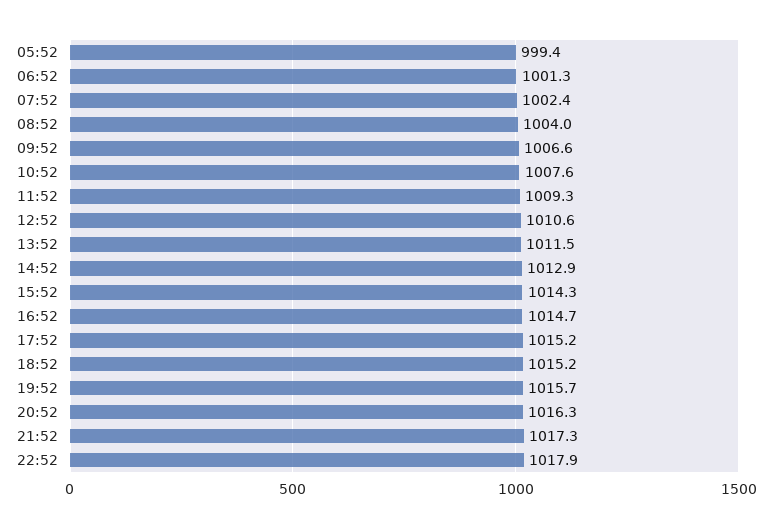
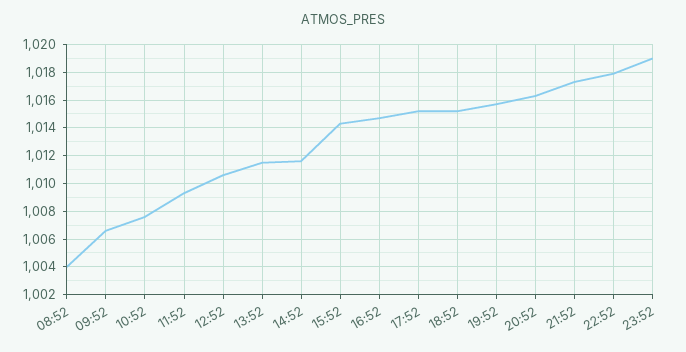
05:52: 999.4 -> none
06:52: 1001.3 -> none
07:52: 1002.4 -> none
14:52: 1012.9 -> 1011.5
23:52: none -> 1019

